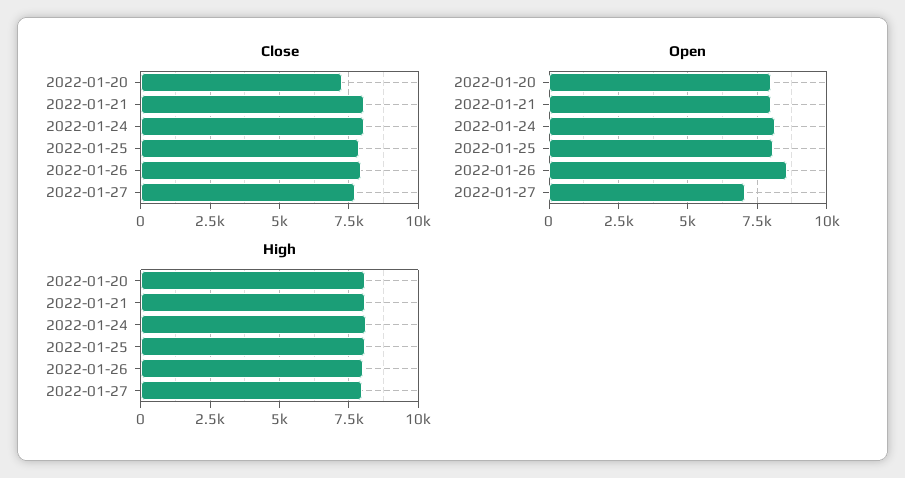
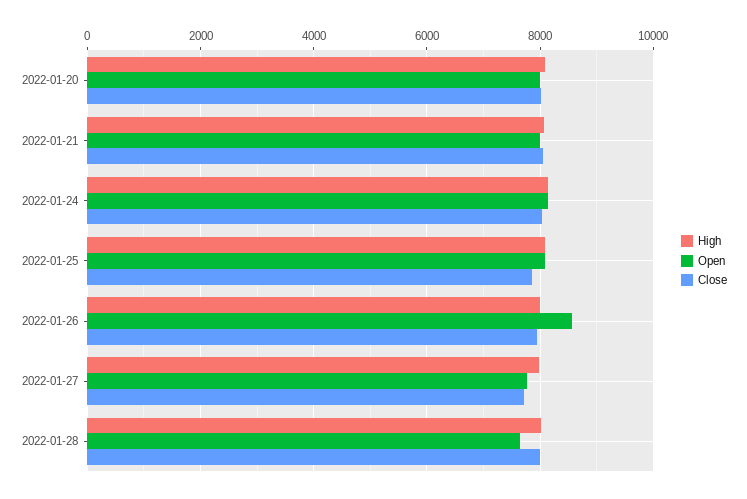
Close, 2022-01-20: 7250 -> 8000
Open, 2022-01-27: 7000 -> 7800
High, 2022-01-28: none -> 8000
Open, 2022-01-28: none -> 7600
Close, 2022-01-28: none -> 8000

